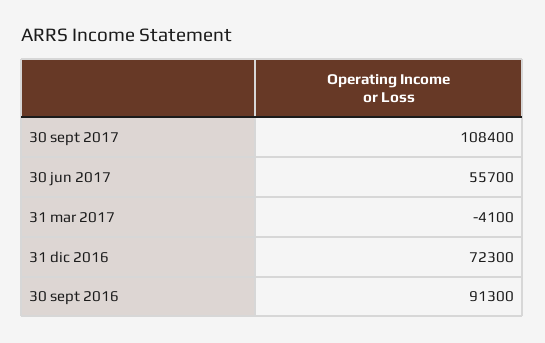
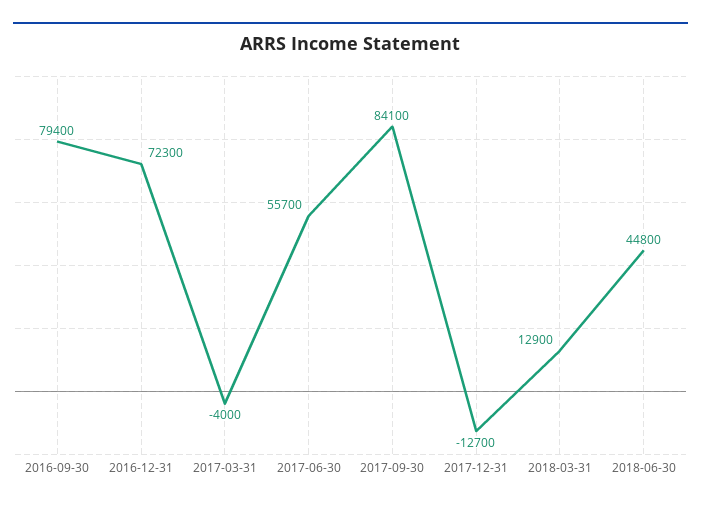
30 sept 2017: 108400 -> 84100
31 mar 2017: -4100 -> -4000
30 sept 2016: 91300 -> 79400
2017-12-31: none -> -12700
2018-03-31: none -> 12900
2018-06-30: none -> 44800

